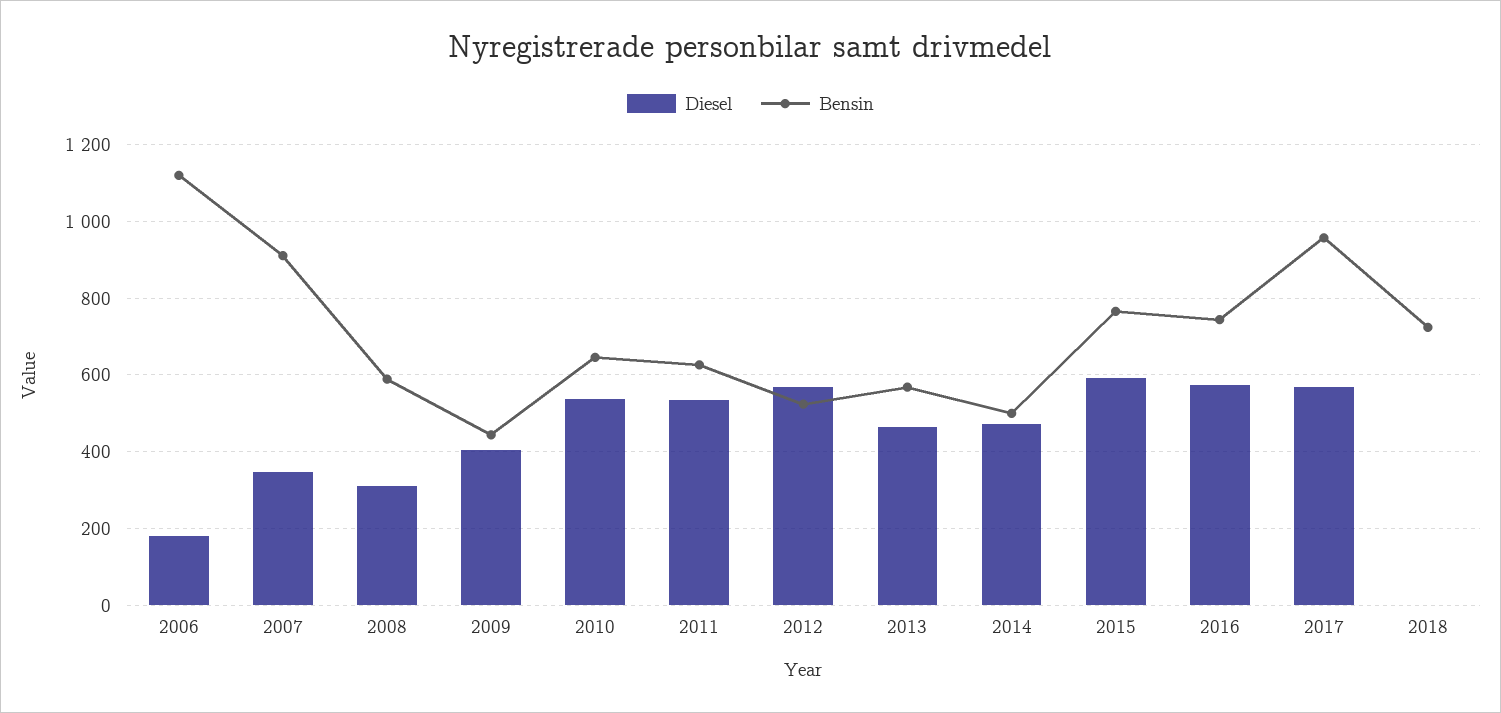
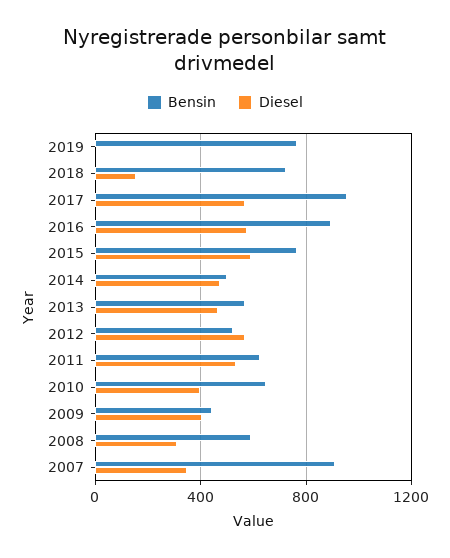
Diesel, 2006: 180 -> none
Bensin, 2006: 1120 -> none
Diesel, 2010: 540 -> 400
Bensin, 2016: 740 -> 900
Diesel, 2018: 0 -> 150
Bensin, 2019: none -> 750
Diesel, 2019: none -> 0

